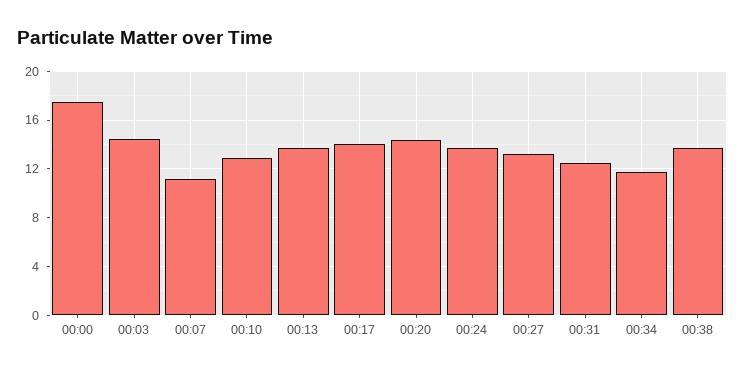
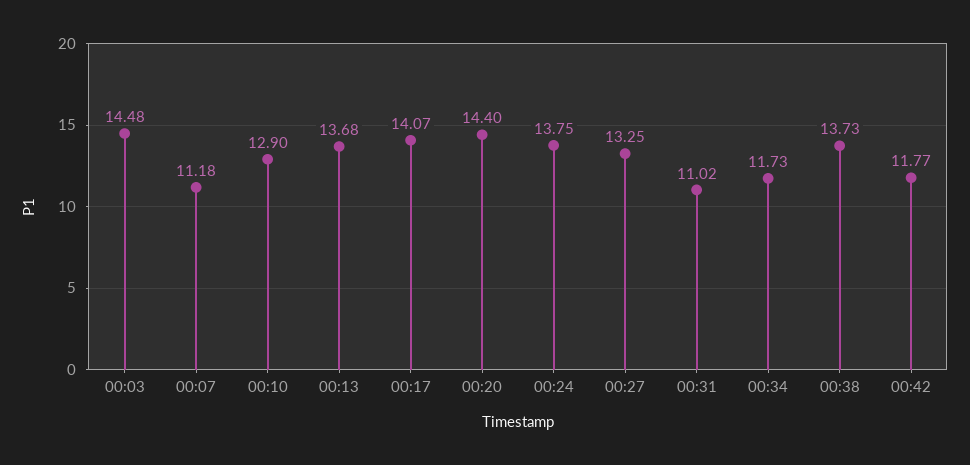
00:00: 17.5 -> none
00:31: 12.5 -> 11.02
00:42: none -> 11.77

